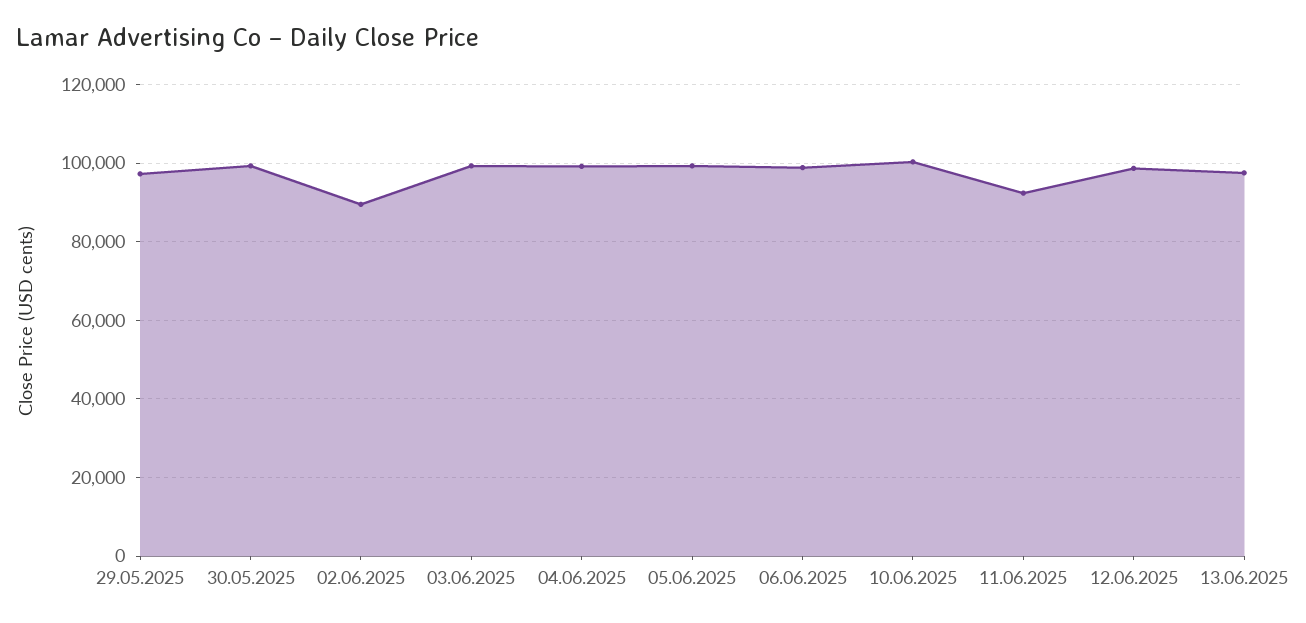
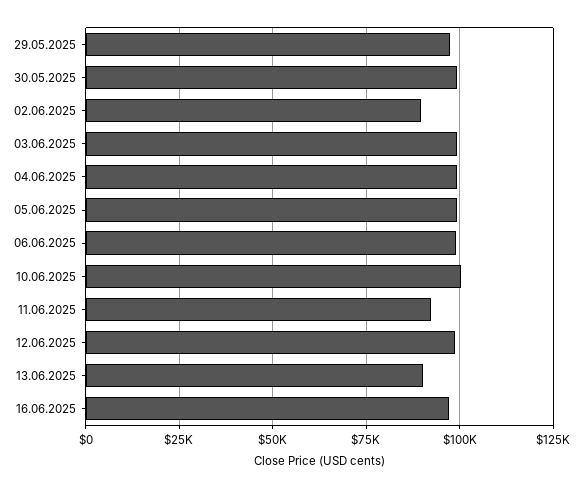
13.06.2025: 98000 -> 90000
16.06.2025: none -> 97500

